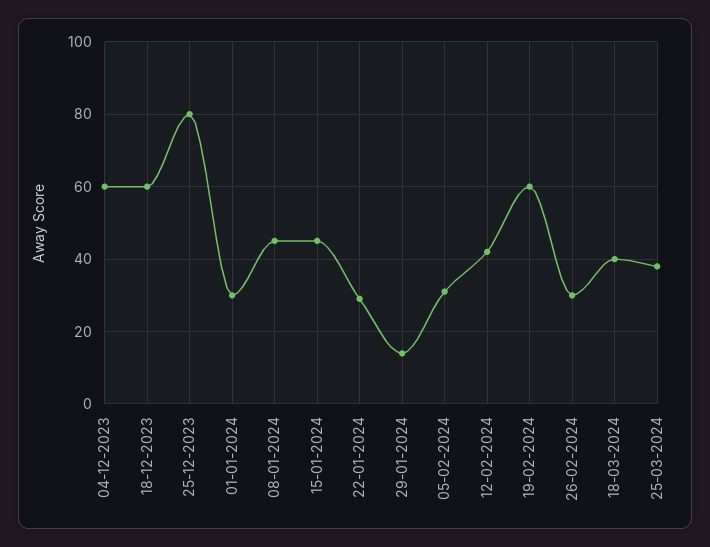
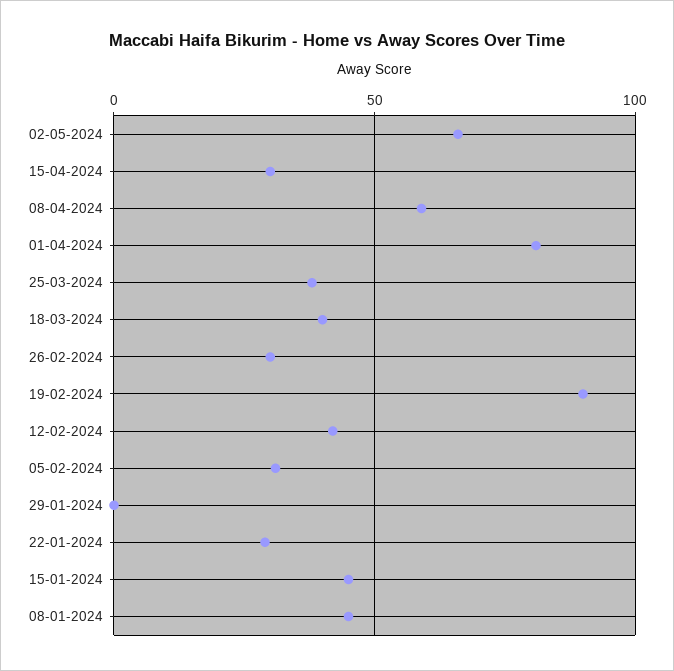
04-12-2023: 60 -> none
18-12-2023: 60 -> none
25-12-2023: 80 -> none
01-01-2024: 30 -> none
29-01-2024: 15 -> 0
19-02-2024: 60 -> 90
02-05-2024: none -> 65
15-04-2024: none -> 30
08-04-2024: none -> 60
01-04-2024: none -> 80

